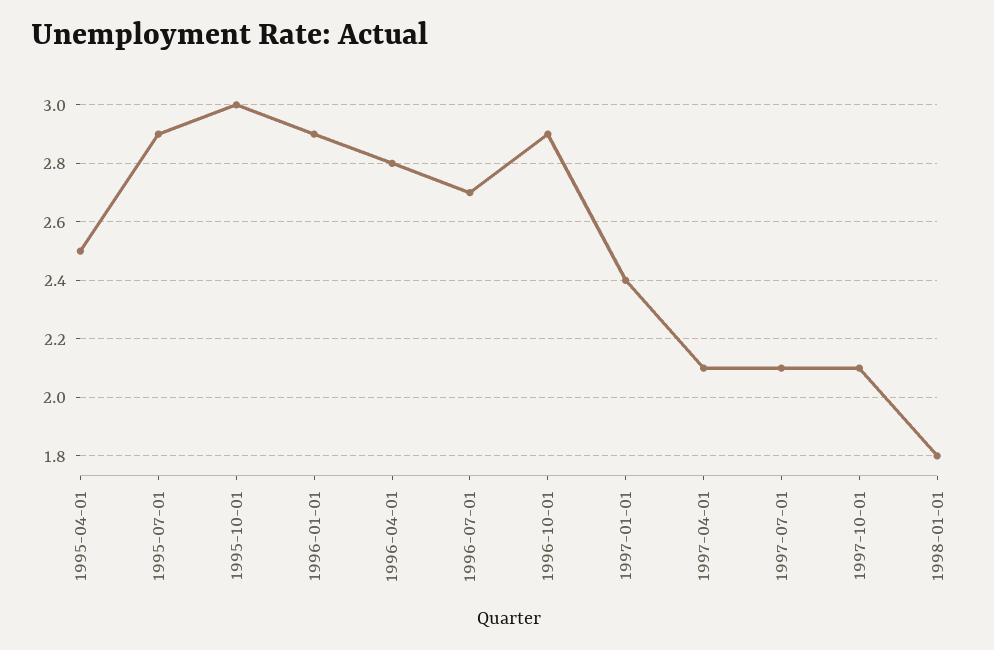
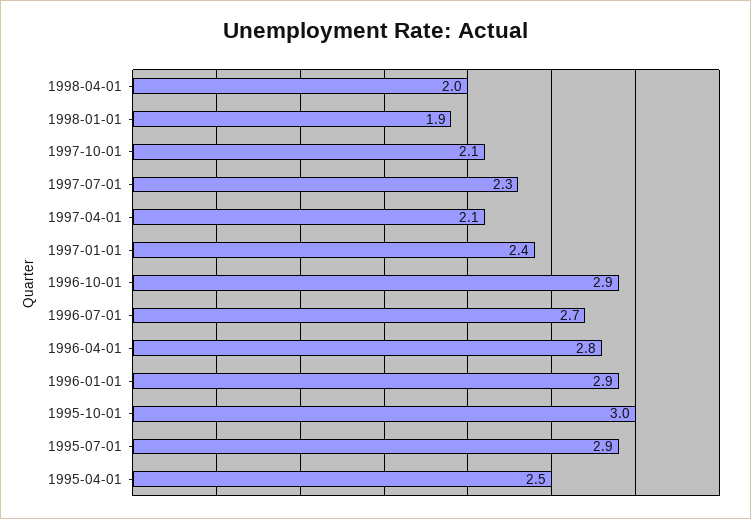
1997-07-01: 2.1 -> 2.3
1998-01-01: 1.8 -> 1.9
1998-04-01: none -> 2

